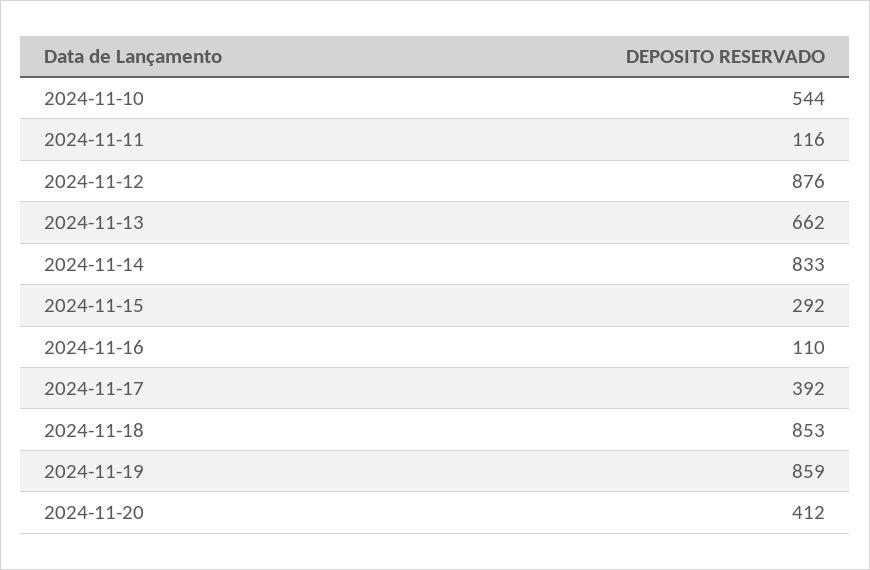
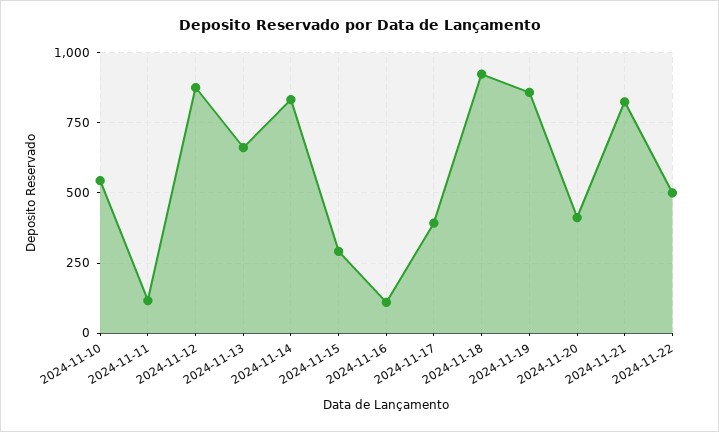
2024-11-18: 853 -> 925
2024-11-21: none -> 825
2024-11-22: none -> 500

